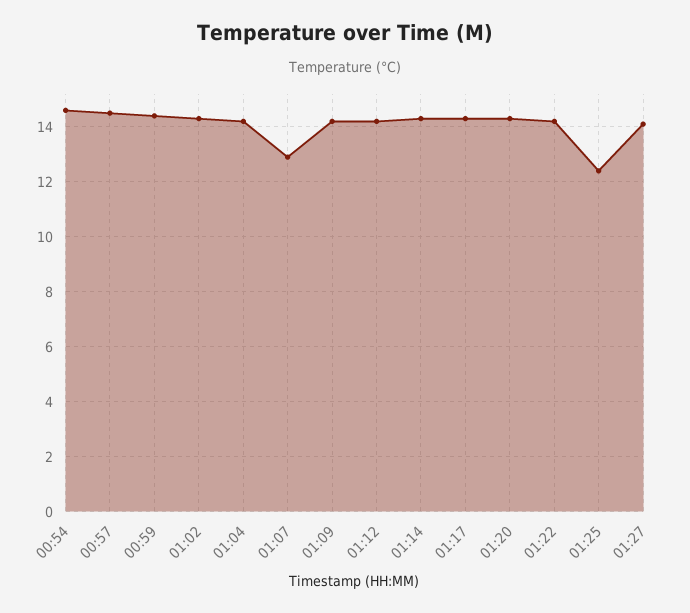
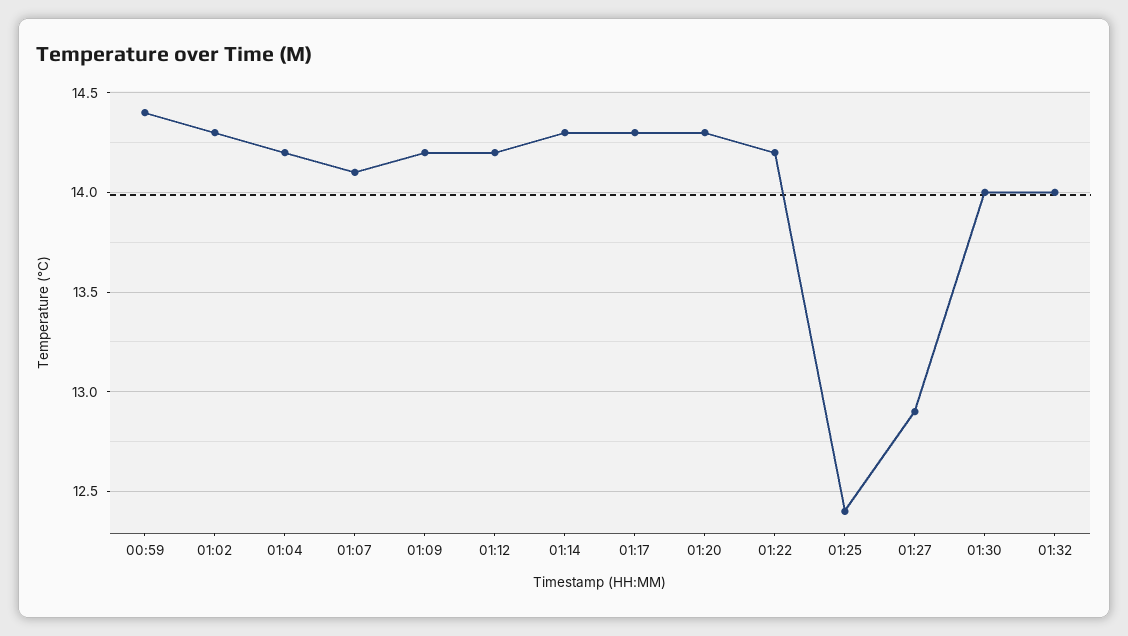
00:54: 14.5 -> none
00:57: 14.5 -> none
01:07: 13 -> 14.1
01:27: 14 -> 12.9
01:30: none -> 14
01:32: none -> 14

